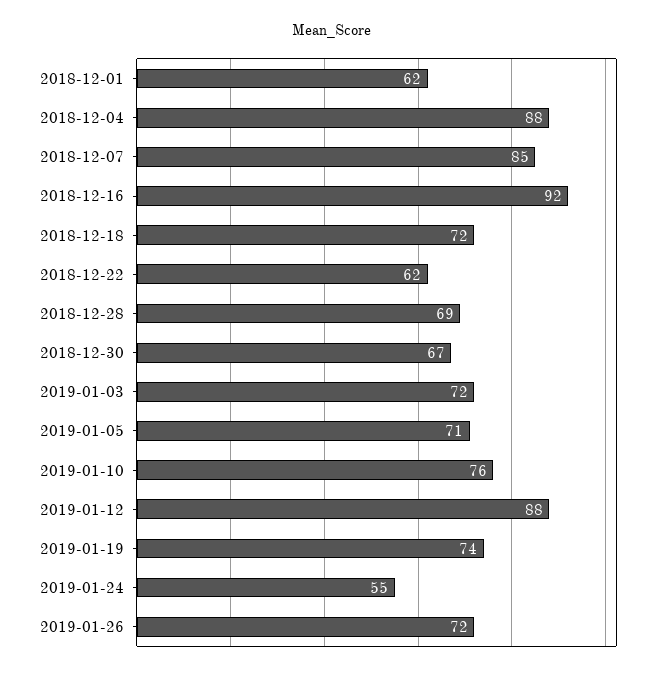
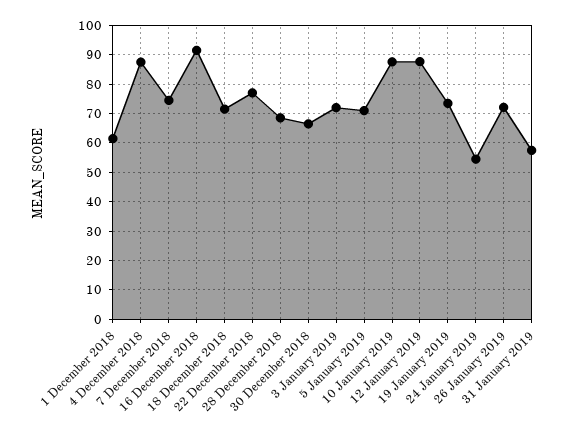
2018-12-07: 85 -> 75
2018-12-22: 62 -> 77.5
2019-01-10: 76 -> 87.5
31 January 2019: none -> 57.5

